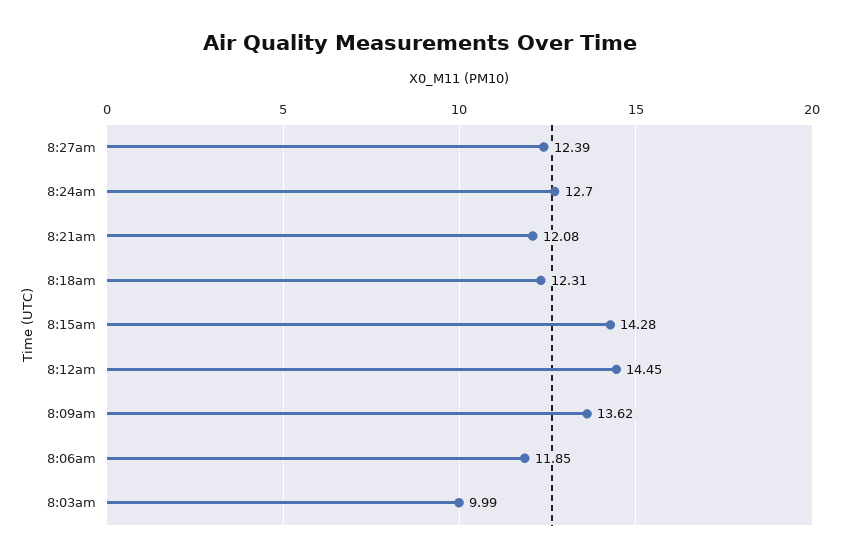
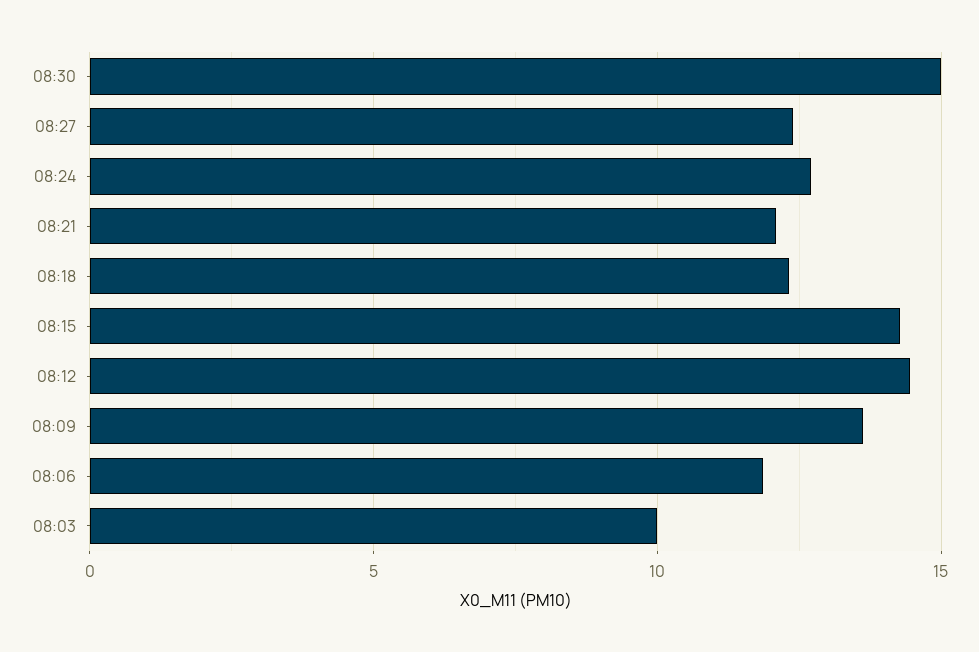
08:30: none -> 15

